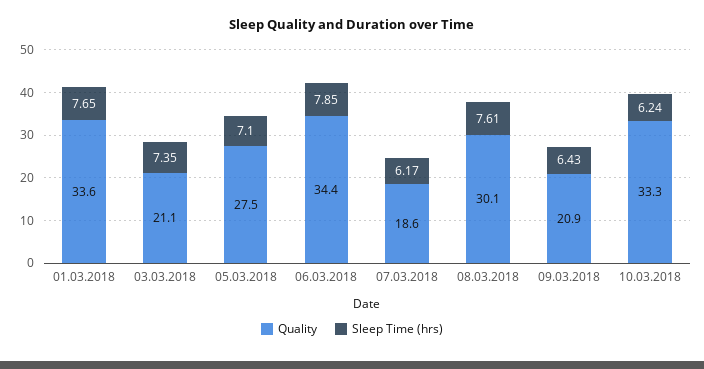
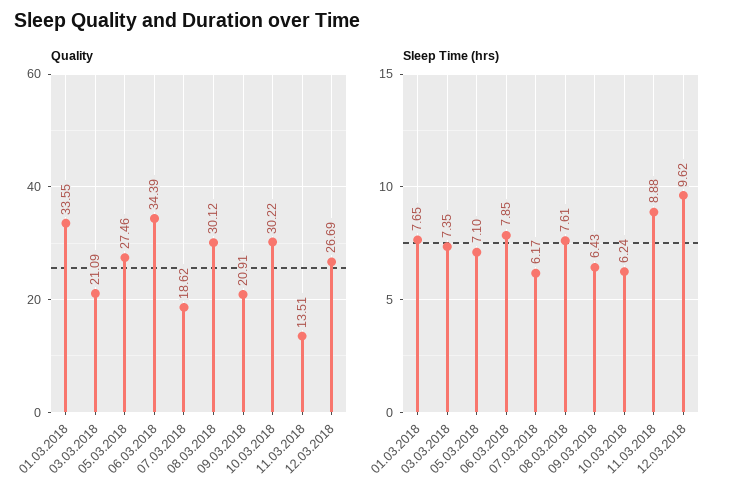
Quality, 10.03.2018: 33.3 -> 30.22
Quality, 11.03.2018: none -> 13.51
Quality, 12.03.2018: none -> 26.69
Sleep Time (hrs), 11.03.2018: none -> 8.88
Sleep Time (hrs), 12.03.2018: none -> 9.62

